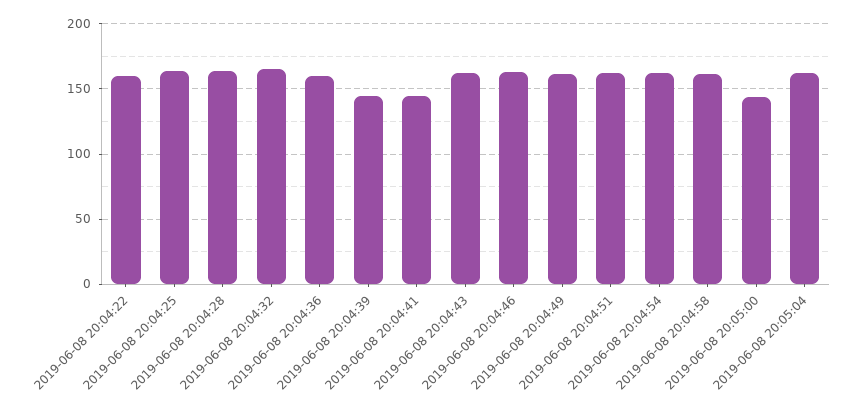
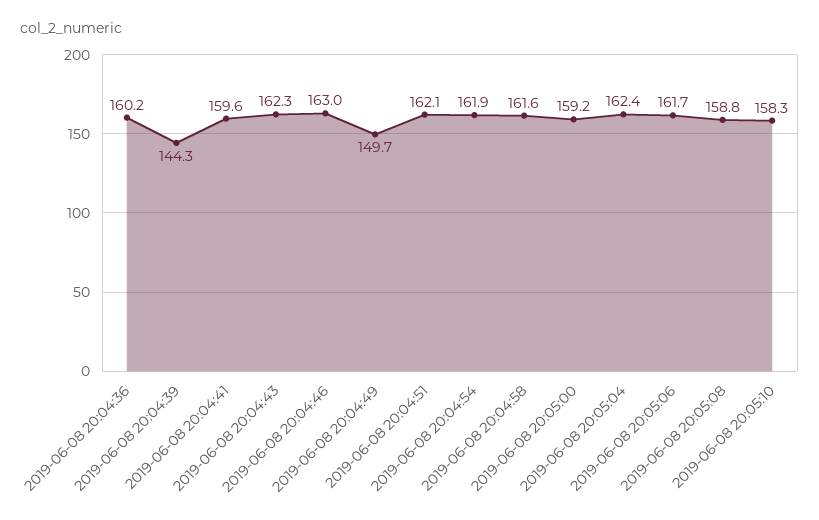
2019-06-08 20:04:22: 160 -> none
2019-06-08 20:04:25: 165 -> none
2019-06-08 20:04:28: 165 -> none
2019-06-08 20:04:32: 165 -> none
2019-06-08 20:04:41: 145 -> 159.6
2019-06-08 20:04:49: 160 -> 149.7
2019-06-08 20:05:00: 145 -> 159.2
2019-06-08 20:05:06: none -> 161.7
2019-06-08 20:05:08: none -> 158.8
2019-06-08 20:05:10: none -> 158.3

